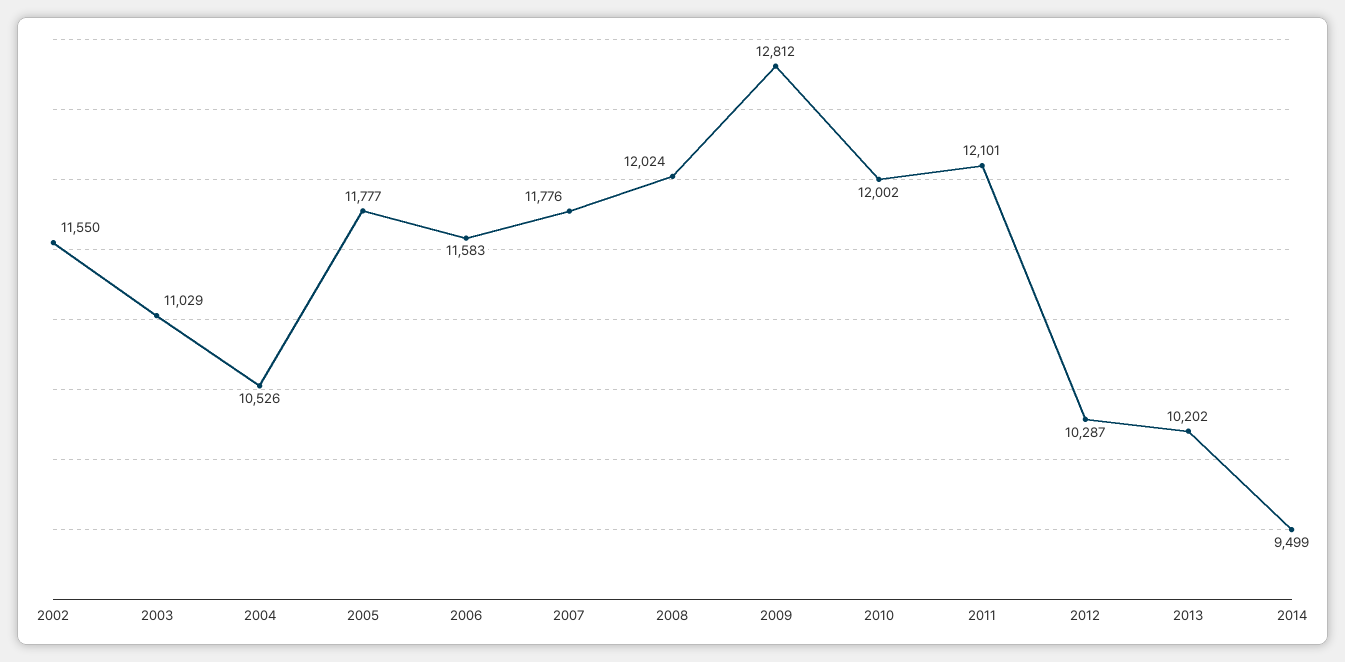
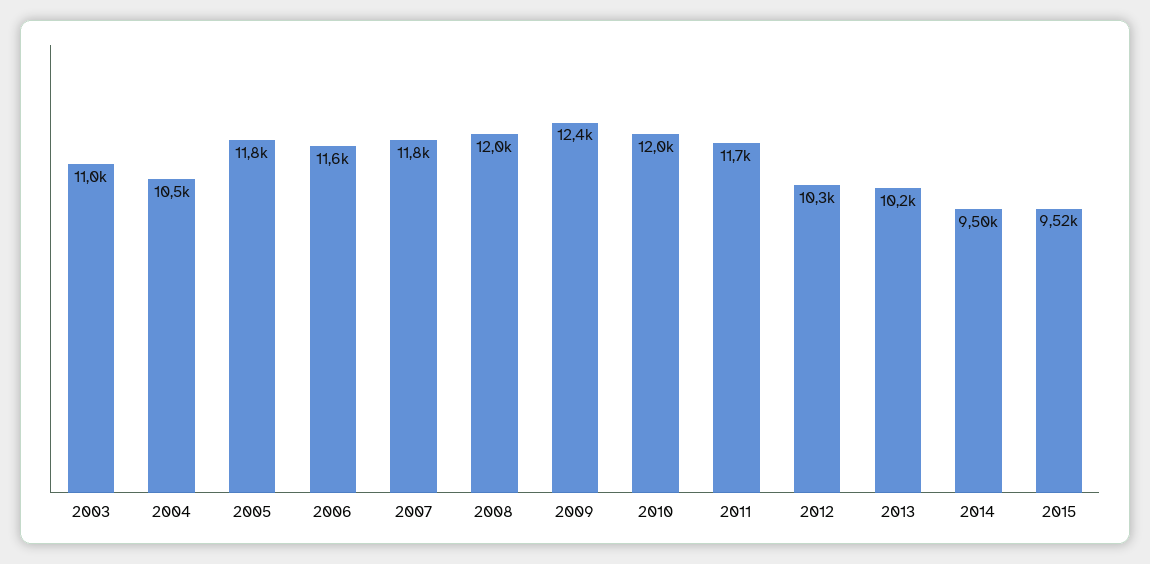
2002: 11550 -> none
2009: 12812 -> 12400
2011: 12101 -> 11700
2015: none -> 9520

